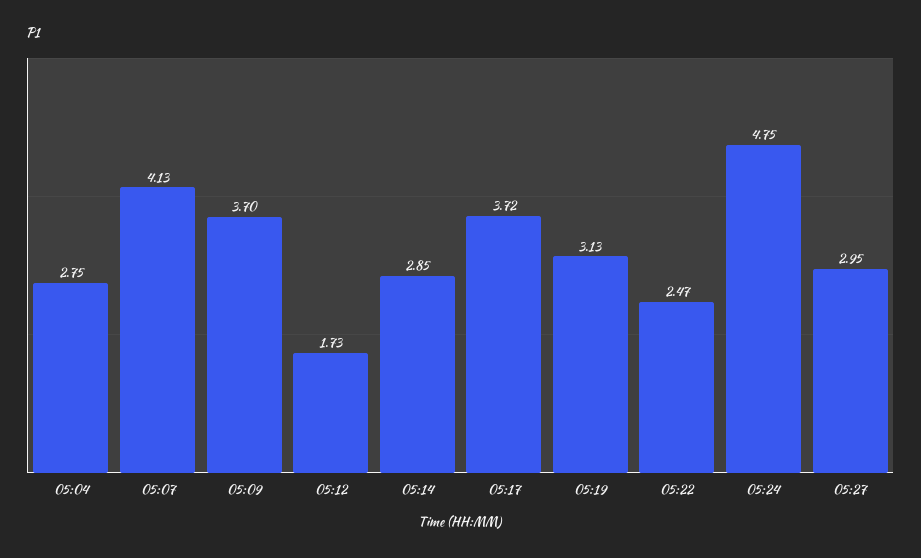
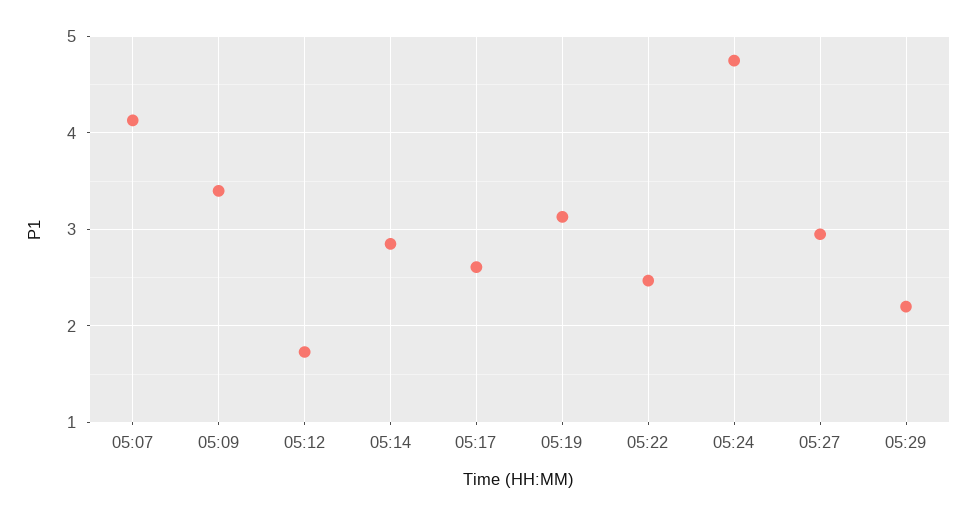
05:04: 2.75 -> none
05:09: 3.7 -> 3.4
05:17: 3.72 -> 2.6
05:29: none -> 2.2

